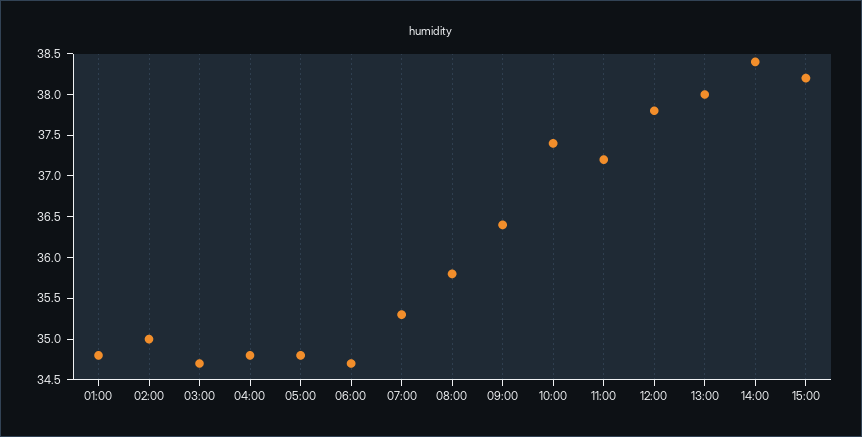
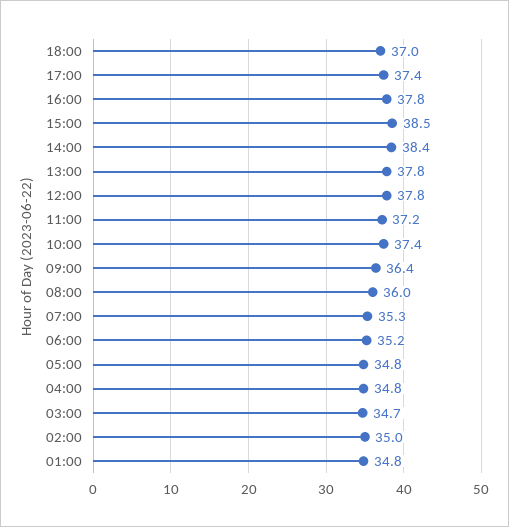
06:00: 34.7 -> 35.2
08:00: 35.8 -> 36
13:00: 38 -> 37.8
15:00: 38.2 -> 38.5
18:00: none -> 37
17:00: none -> 37.4
16:00: none -> 37.8

